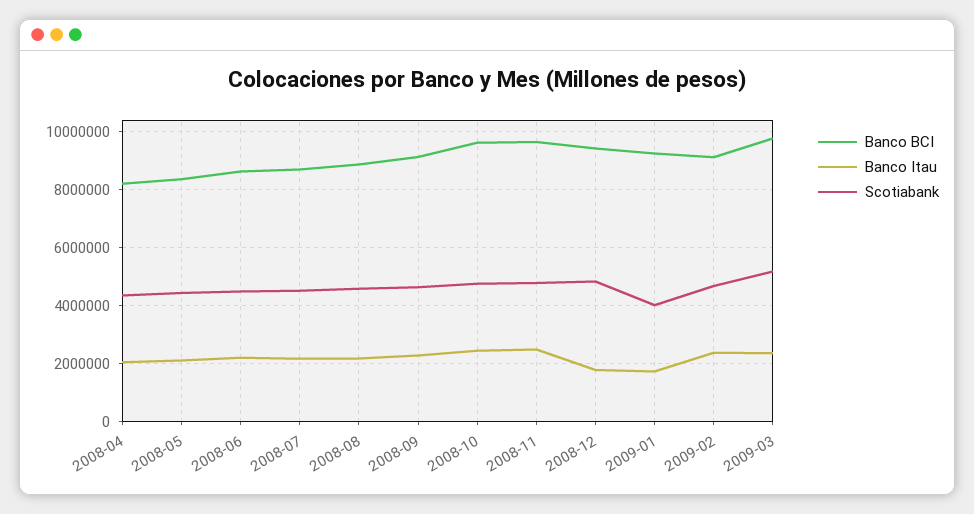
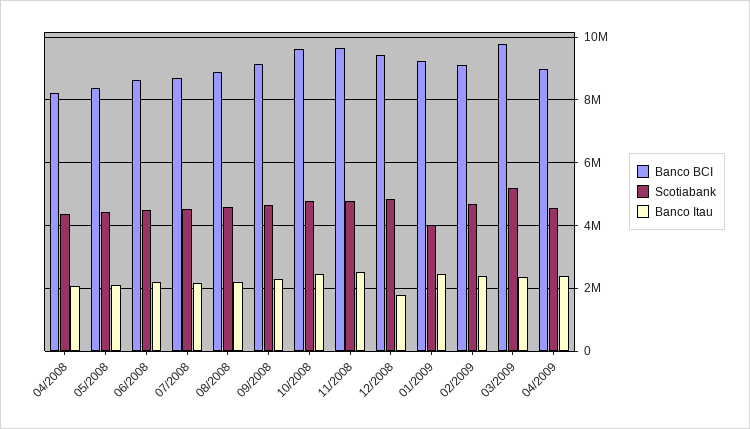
Banco Itau, 2009-01: 1750000 -> 2400000
Banco BCI, 04/2009: none -> 9000000
Scotiabank, 04/2009: none -> 4600000
Banco Itau, 04/2009: none -> 2400000

